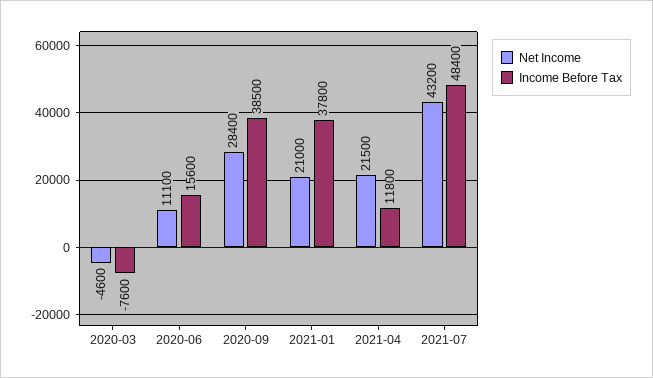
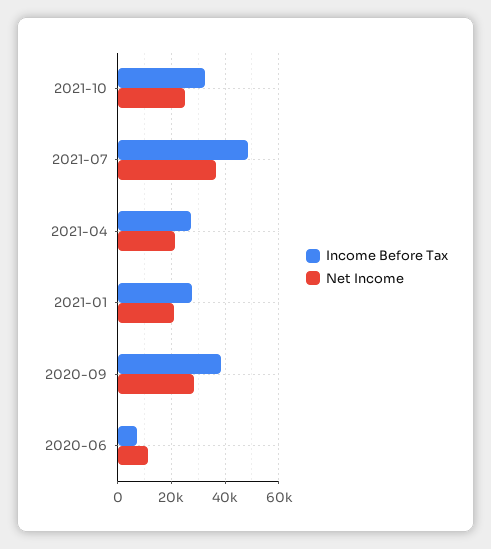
Net Income, 2020-03: -4600 -> none
Income Before Tax, 2020-03: -7600 -> none
Income Before Tax, 2020-06: 15600 -> 7500
Income Before Tax, 2021-01: 37800 -> 27500
Income Before Tax, 2021-04: 11800 -> 27500
Net Income, 2021-07: 43200 -> 37500
Income Before Tax, 2021-10: none -> 32500
Net Income, 2021-10: none -> 25000

